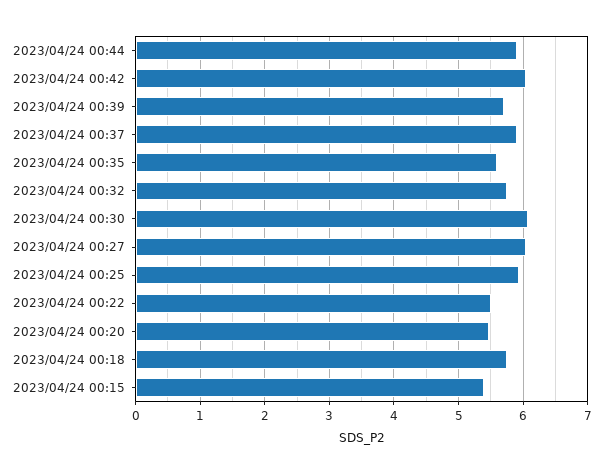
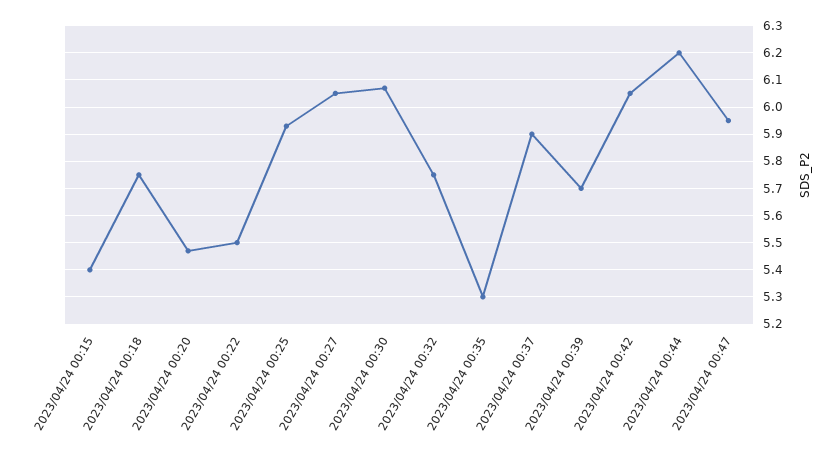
2023/04/24 00:44: 5.9 -> 6.2
2023/04/24 00:35: 5.6 -> 5.3
2023/04/24 00:47: none -> 5.95

